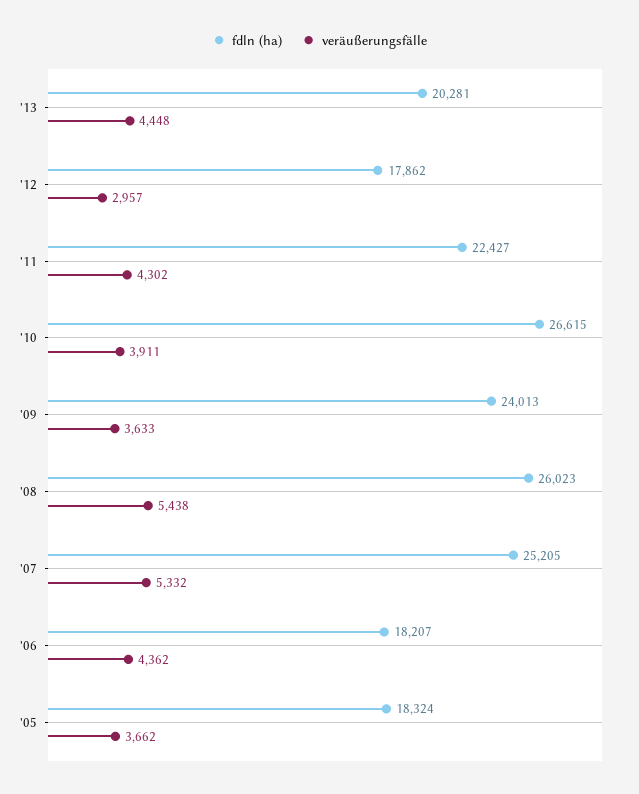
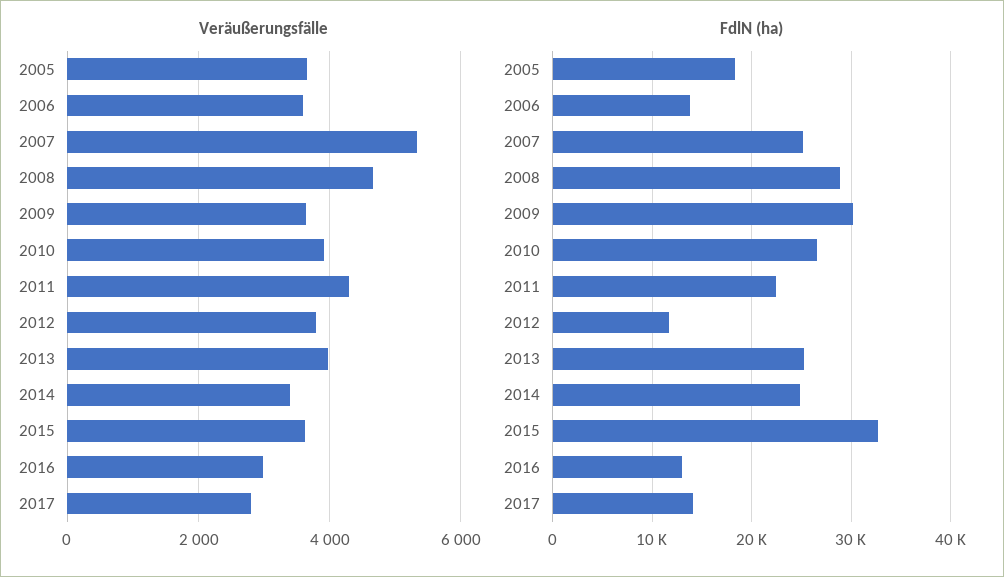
fdln (ha), '13: 20281 -> 25000
veräußerungsfälle, '13: 4448 -> 4000
fdln (ha), '12: 17862 -> 12000
veräußerungsfälle, '12: 2957 -> 3800
fdln (ha), '09: 24013 -> 30000
fdln (ha), '08: 26023 -> 29000
veräußerungsfälle, '08: 5438 -> 4600
fdln (ha), '06: 18207 -> 14000
veräußerungsfälle, '06: 4362 -> 3600
veräußerungsfälle, 2014: none -> 3400
veräußerungsfälle, 2015: none -> 3600
veräußerungsfälle, 2016: none -> 3000
veräußerungsfälle, 2017: none -> 2800
fdln (ha), 2014: none -> 25000
fdln (ha), 2015: none -> 33000
fdln (ha), 2016: none -> 13000
fdln (ha), 2017: none -> 14000

